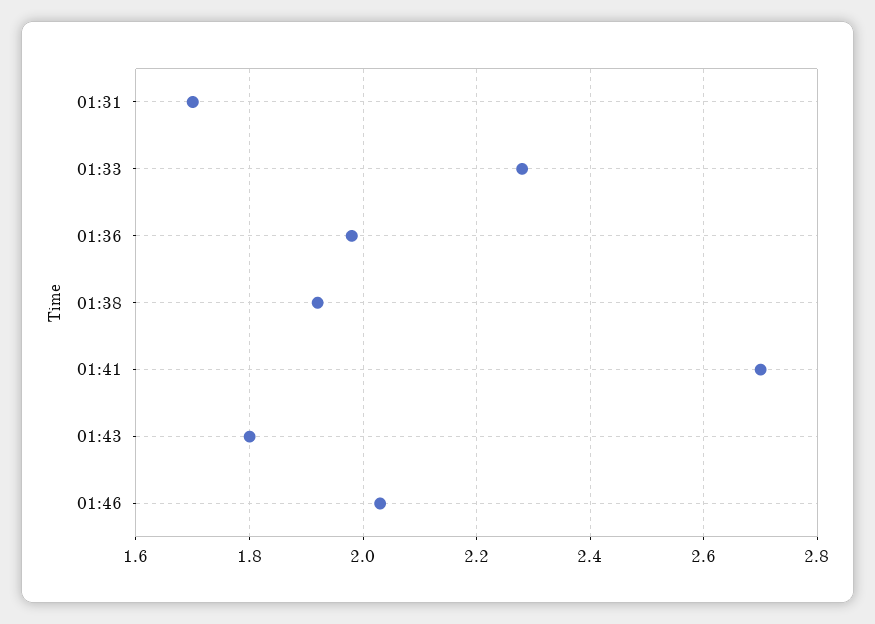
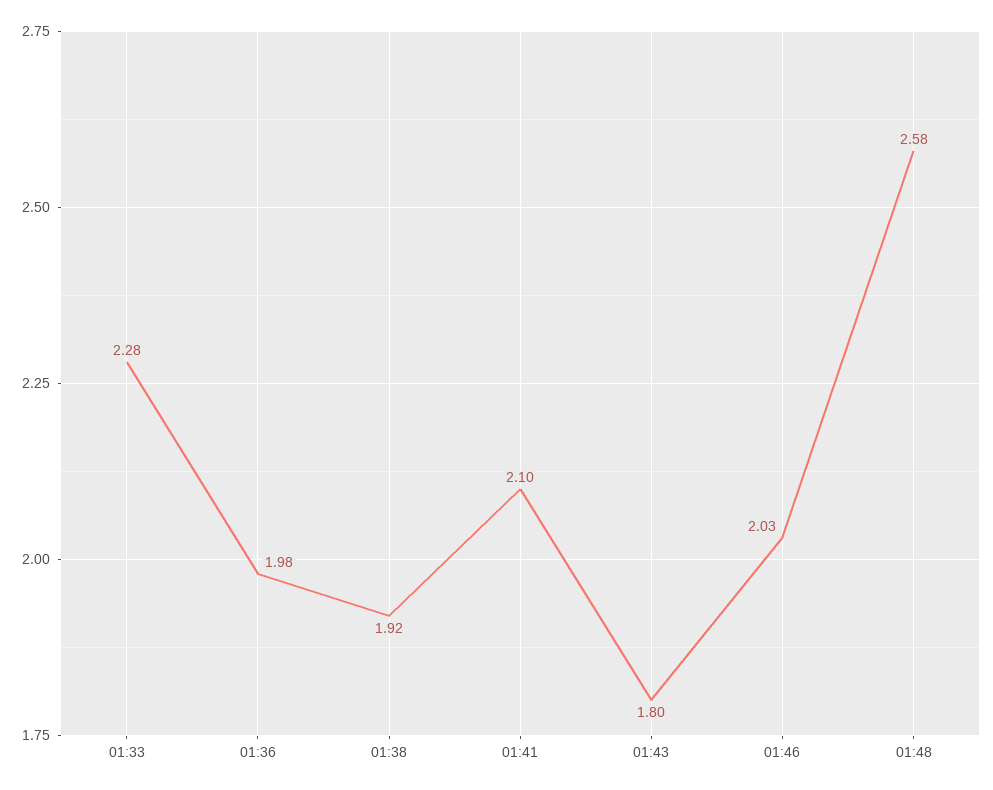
01:31: 1.7 -> none
01:41: 2.7 -> 2.1
01:48: none -> 2.58

